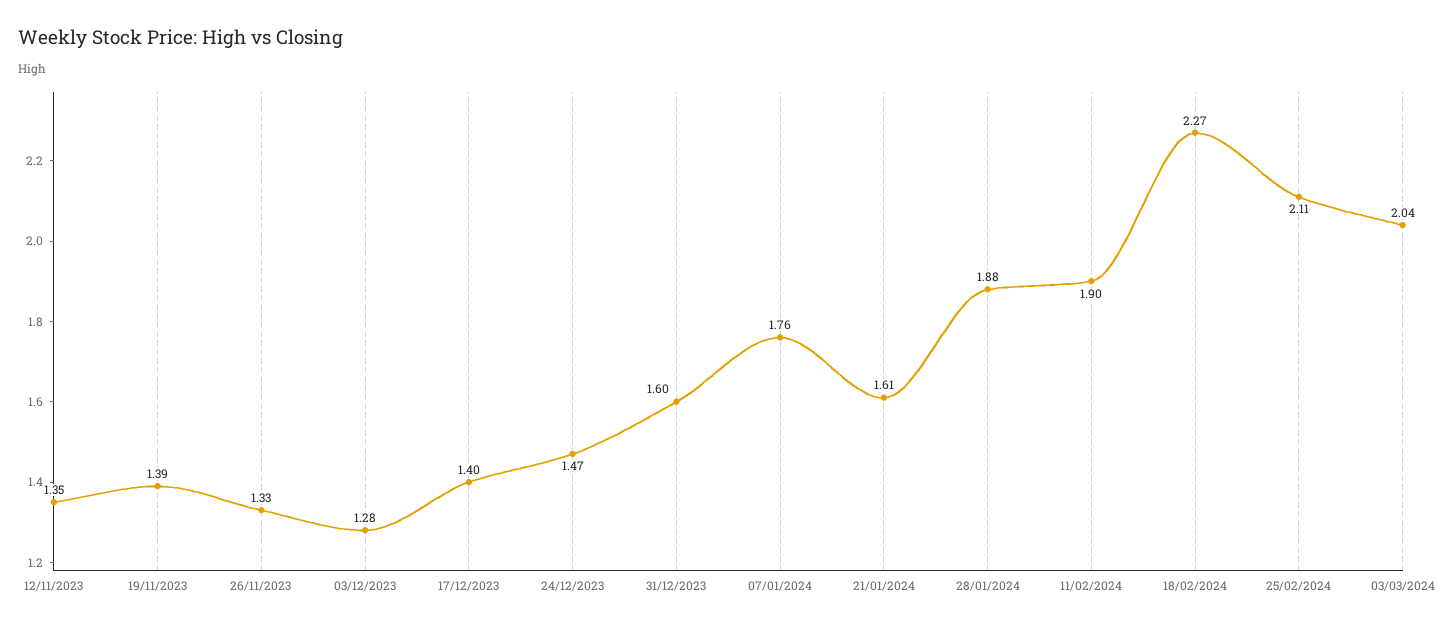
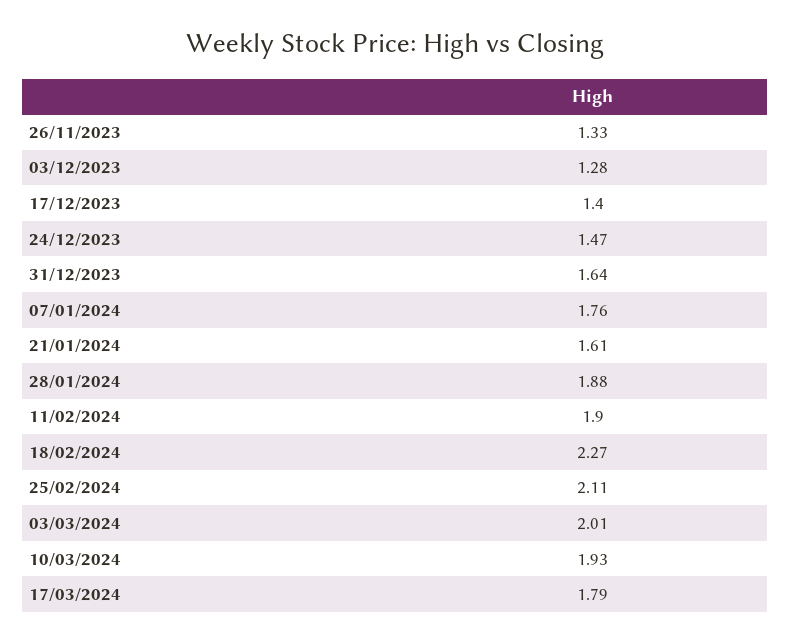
12/11/2023: 1.35 -> none
19/11/2023: 1.39 -> none
31/12/2023: 1.6 -> 1.64
03/03/2024: 2.04 -> 2.01
10/03/2024: none -> 1.93
17/03/2024: none -> 1.79

